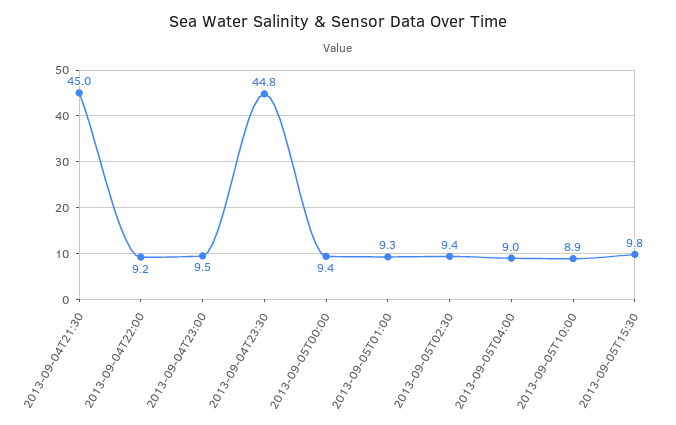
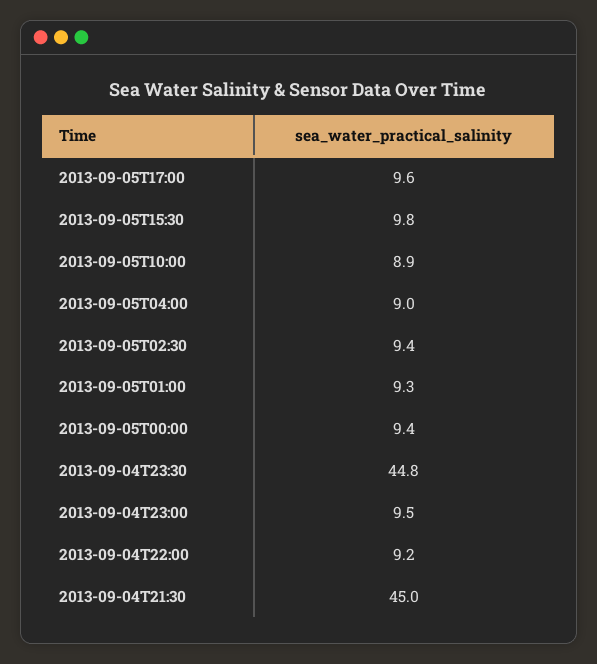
2013-09-05T17:00: none -> 9.6

